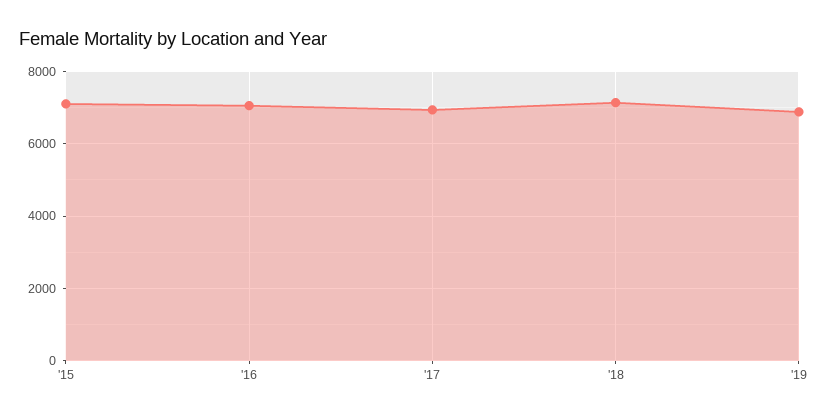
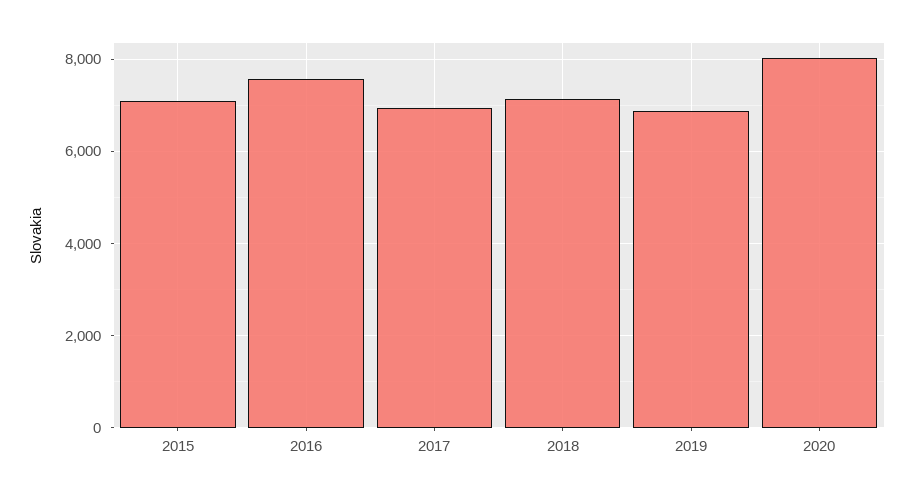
'16: 7000 -> 7600
2020: none -> 8000

